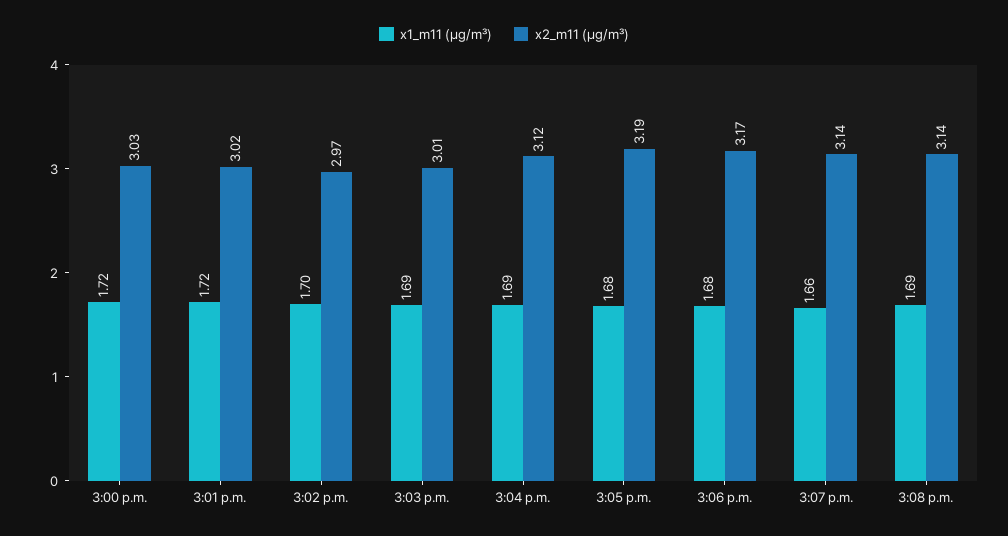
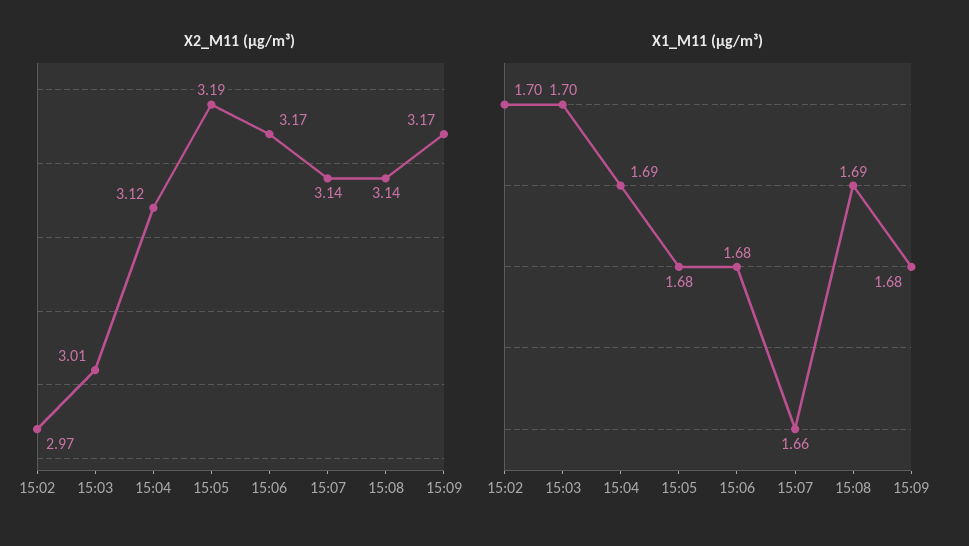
x1_m11 (μg/m³), 3:00 p.m.: 1.72 -> none
x2_m11 (μg/m³), 3:00 p.m.: 3.03 -> none
x1_m11 (μg/m³), 3:01 p.m.: 1.72 -> none
x2_m11 (μg/m³), 3:01 p.m.: 3.02 -> none
x1_m11 (μg/m³), 3:03 p.m.: 1.69 -> 1.7
x2_m11 (μg/m³), 15:09: none -> 3.17
x1_m11 (μg/m³), 15:09: none -> 1.68

